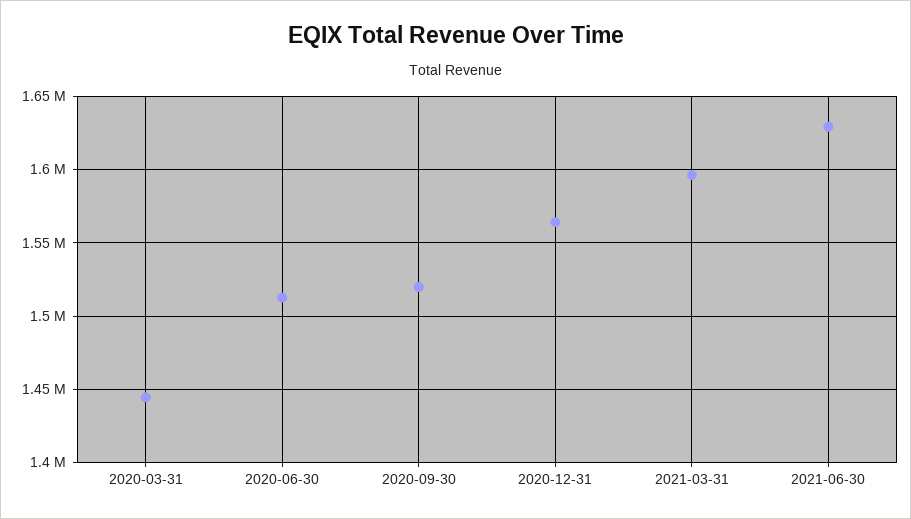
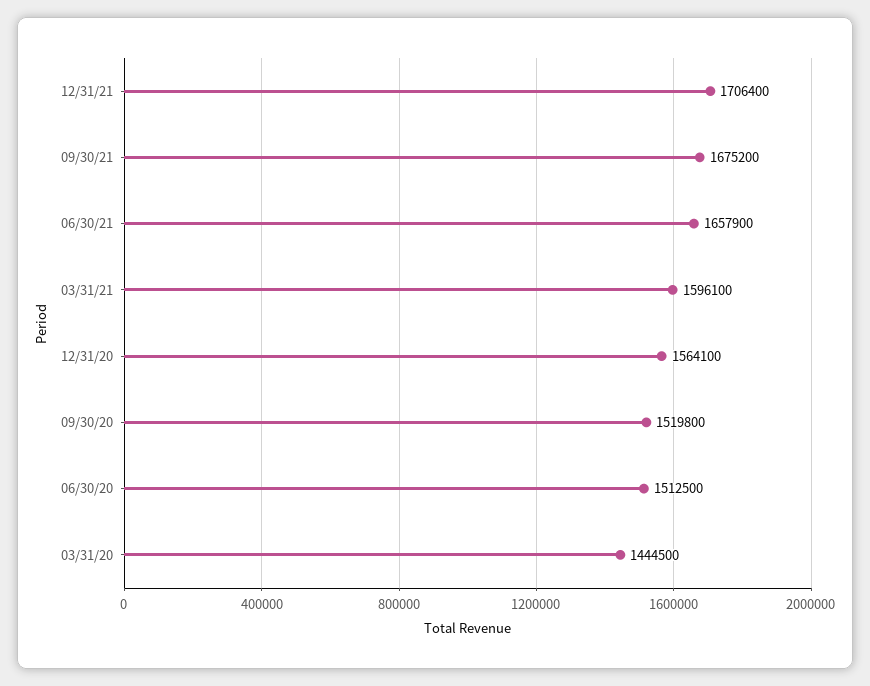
2021-06-30: 1630000 -> 1657900
12/31/21: none -> 1706400
09/30/21: none -> 1675200

